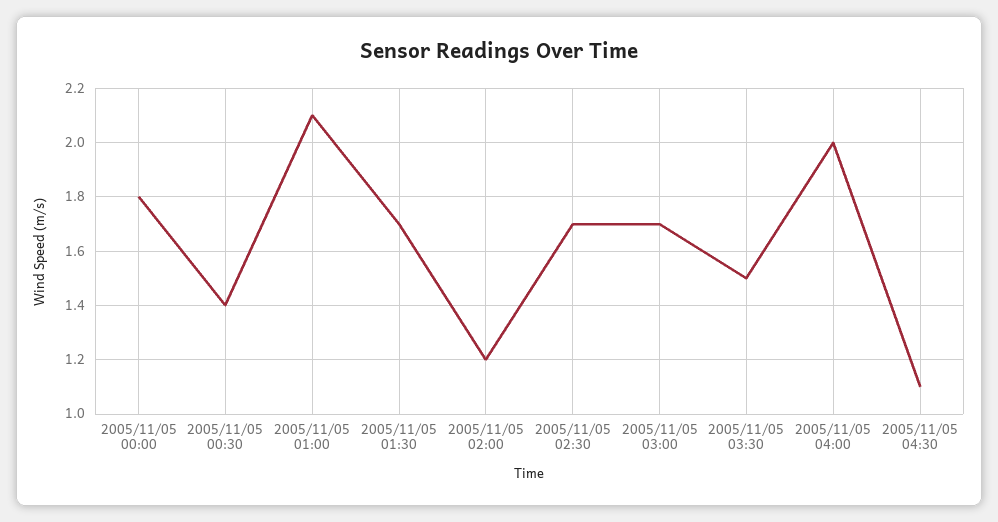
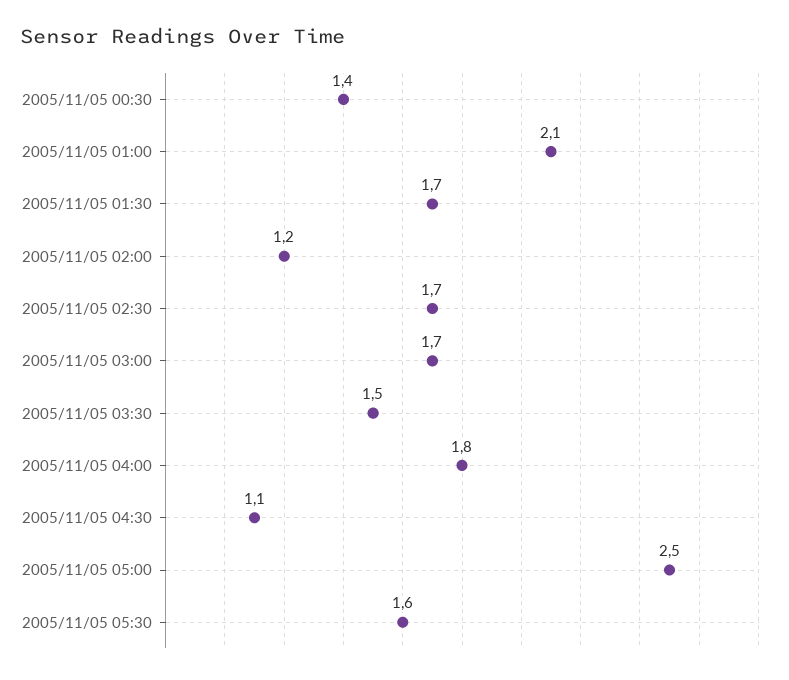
2005/11/05 00:00: 1.8 -> none
2005/11/05 04:00: 2 -> 1.8
2005/11/05 05:00: none -> 2.5
2005/11/05 05:30: none -> 1.6

